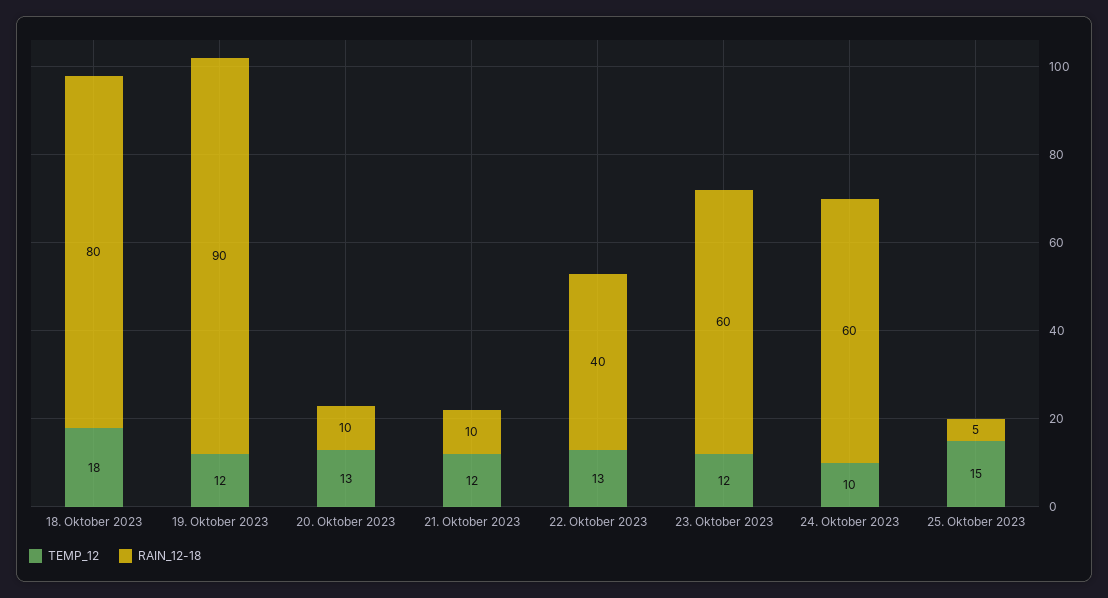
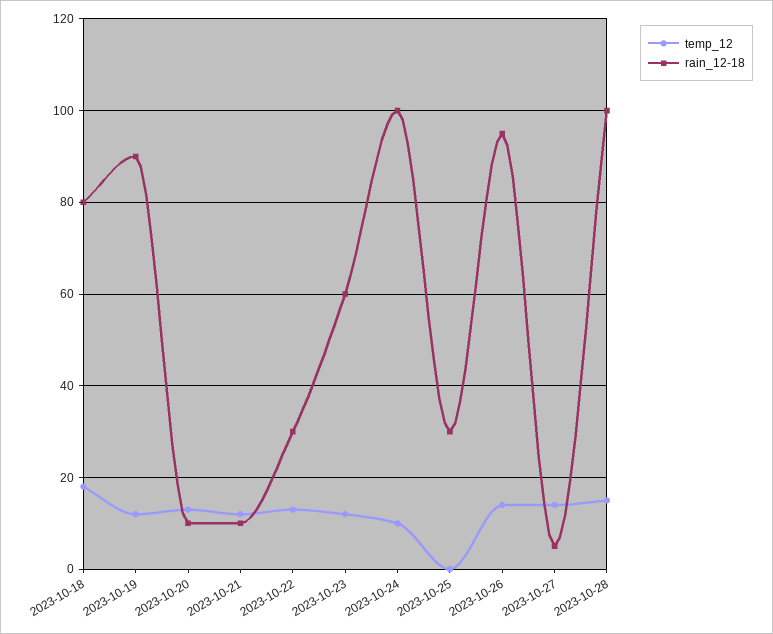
RAIN_12-18, 22. Oktober 2023: 40 -> 30
RAIN_12-18, 24. Oktober 2023: 60 -> 100
TEMP_12, 25. Oktober 2023: 15 -> 0
RAIN_12-18, 25. Oktober 2023: 5 -> 30
TEMP_12, 2023-10-26: none -> 15
RAIN_12-18, 2023-10-26: none -> 95
TEMP_12, 2023-10-27: none -> 15
RAIN_12-18, 2023-10-27: none -> 5
TEMP_12, 2023-10-28: none -> 15
RAIN_12-18, 2023-10-28: none -> 100

